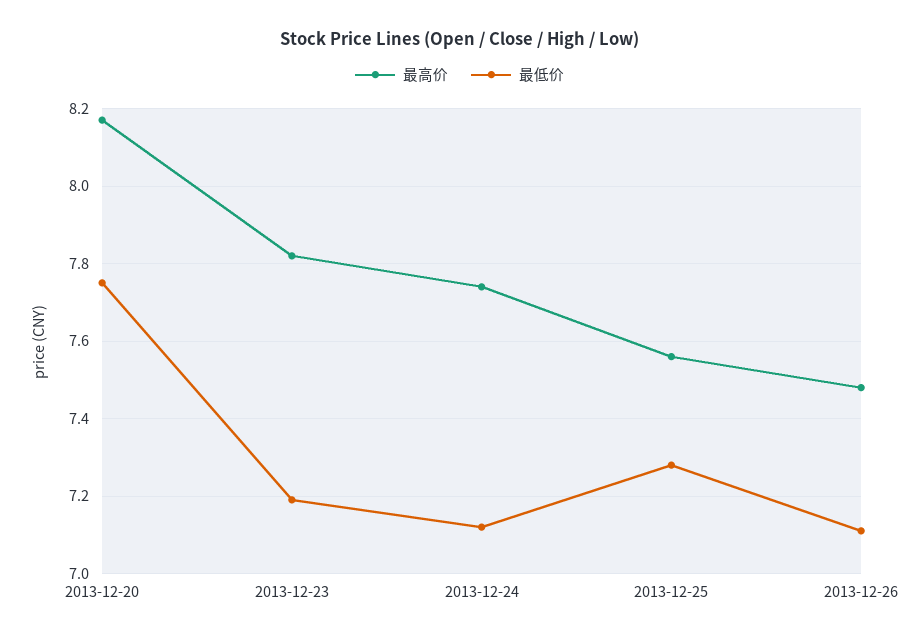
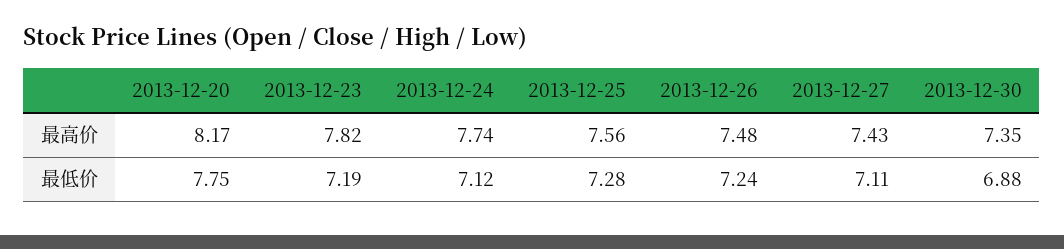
最低价, 2013-12-26: 7.1 -> 7.24
最高价, 2013-12-27: none -> 7.43
最高价, 2013-12-30: none -> 7.35
最低价, 2013-12-27: none -> 7.11
最低价, 2013-12-30: none -> 6.88

